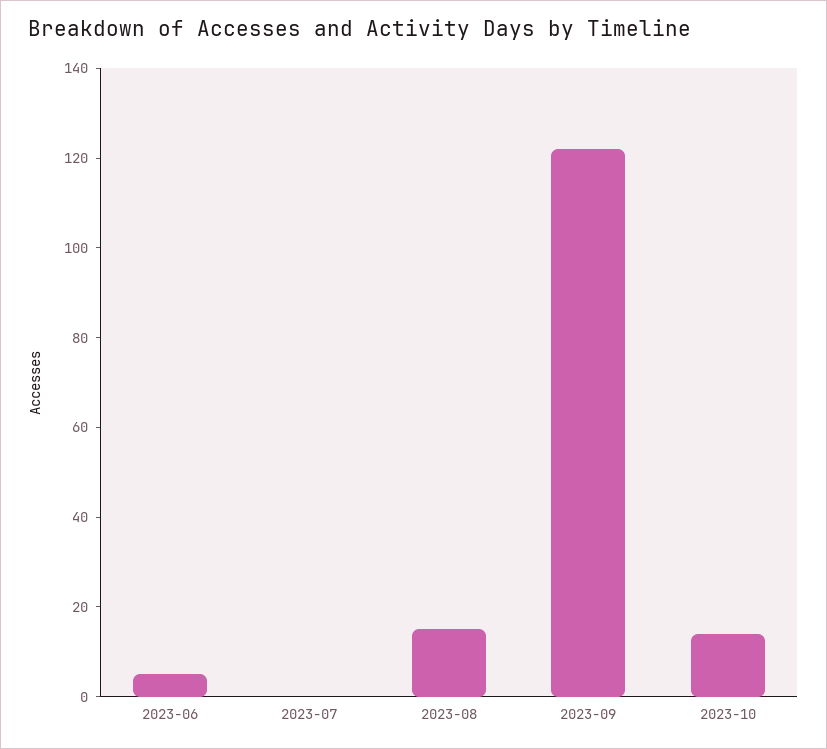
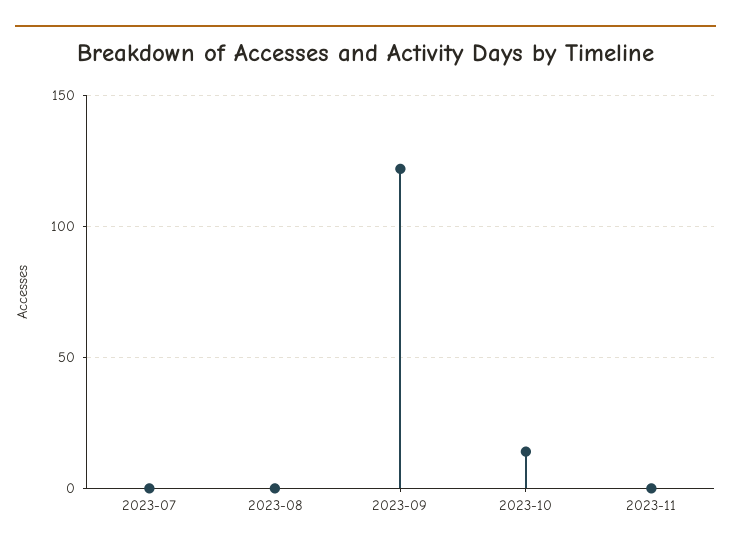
2023-06: 5 -> none
2023-08: 15 -> 0
2023-11: none -> 0

